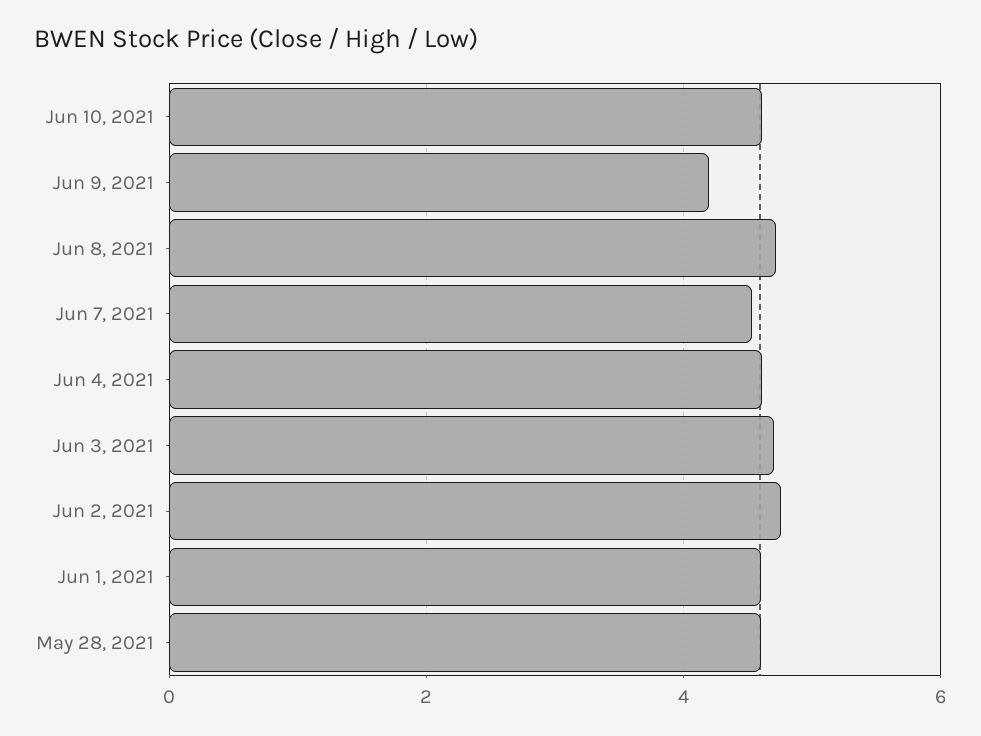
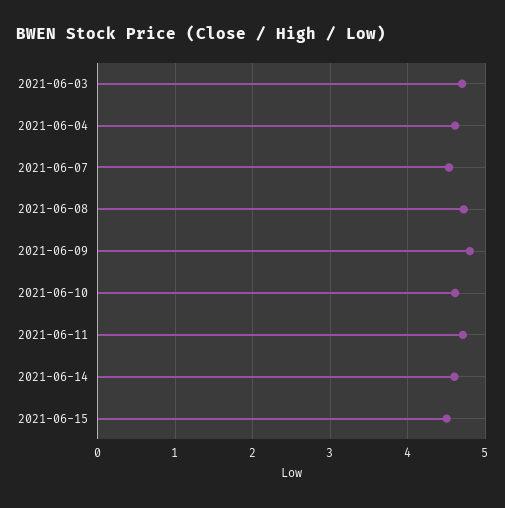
Jun 9, 2021: 4.2 -> 4.8
Jun 2, 2021: 4.8 -> none
Jun 1, 2021: 4.6 -> none
May 28, 2021: 4.6 -> none
2021-06-11: none -> 4.7
2021-06-14: none -> 4.6
2021-06-15: none -> 4.5

